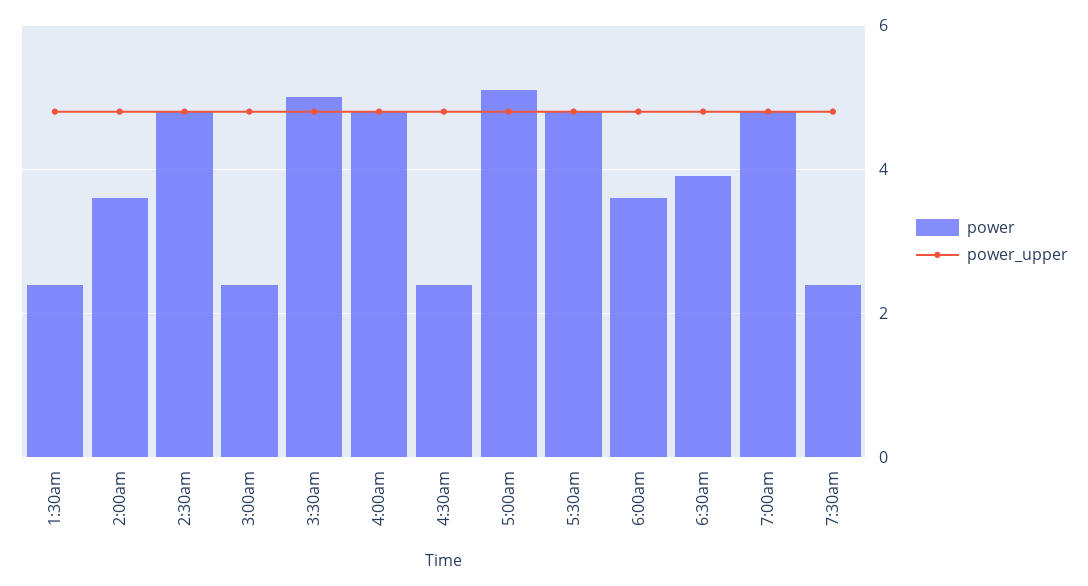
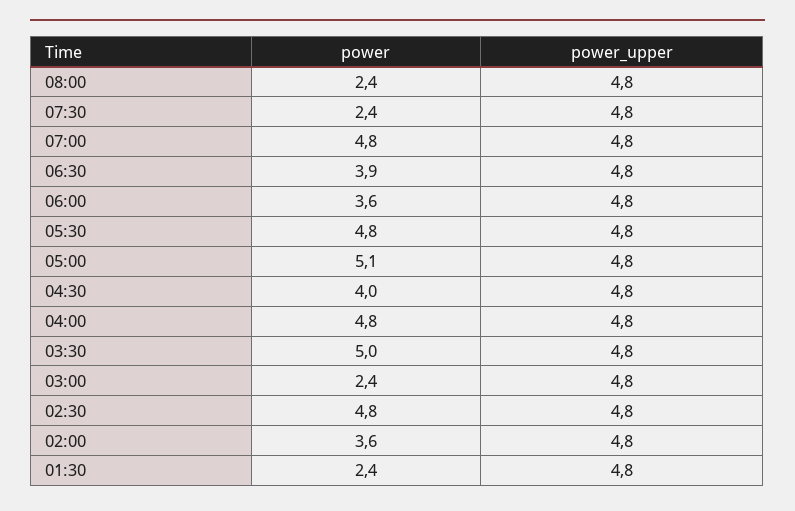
power, 4:30am: 2.5 -> 4
power, 08:00: none -> 2.4
power_upper, 08:00: none -> 4.8

